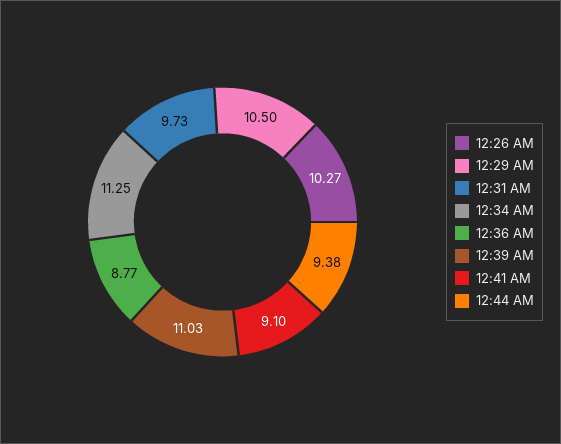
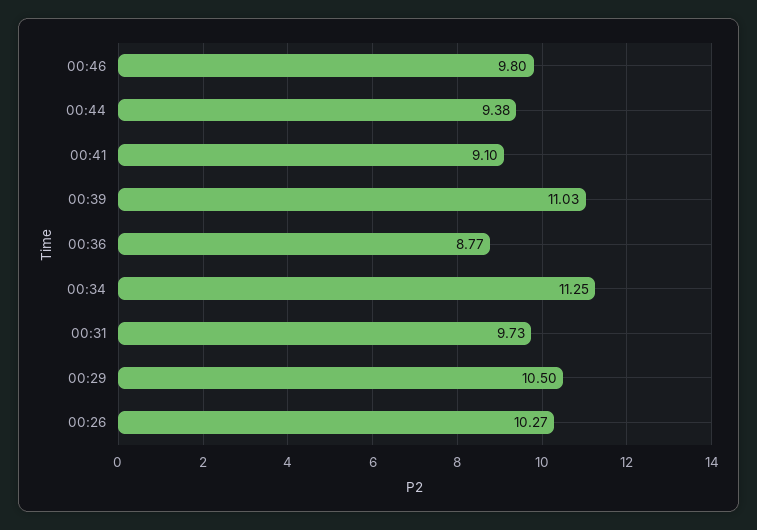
00:46: none -> 9.8

